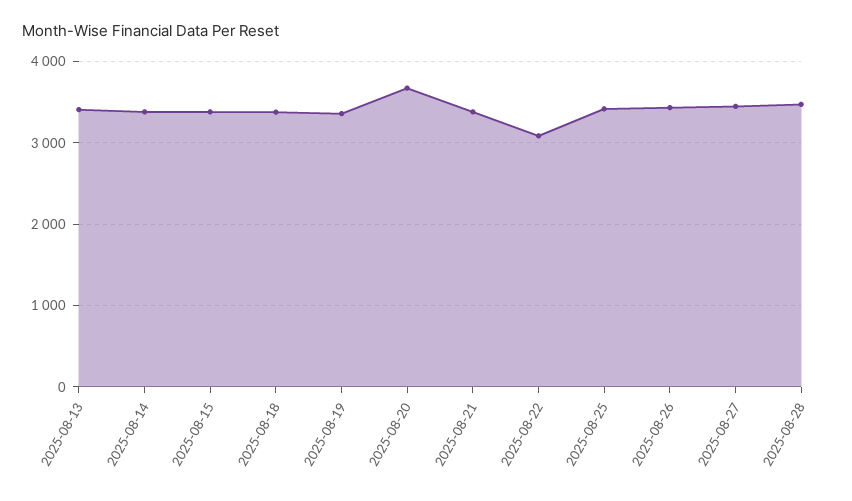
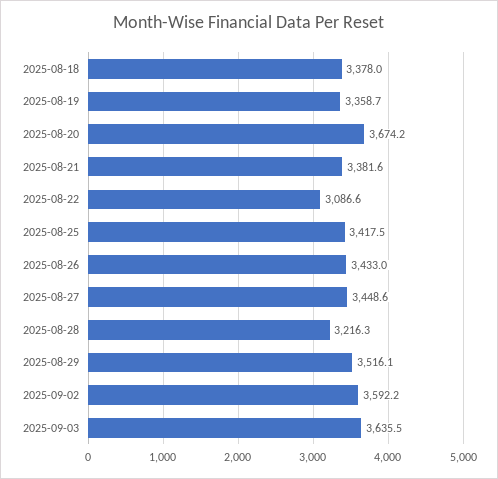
2025-08-13: 3400 -> none
2025-08-14: 3400 -> none
2025-08-15: 3400 -> none
2025-08-28: 3500 -> 3216.3
2025-08-29: none -> 3516.1
2025-09-02: none -> 3592.2
2025-09-03: none -> 3635.5

